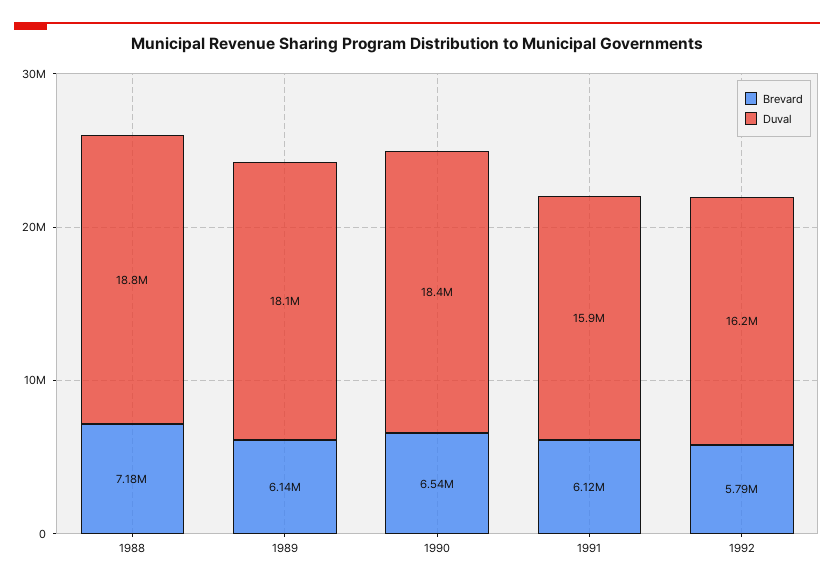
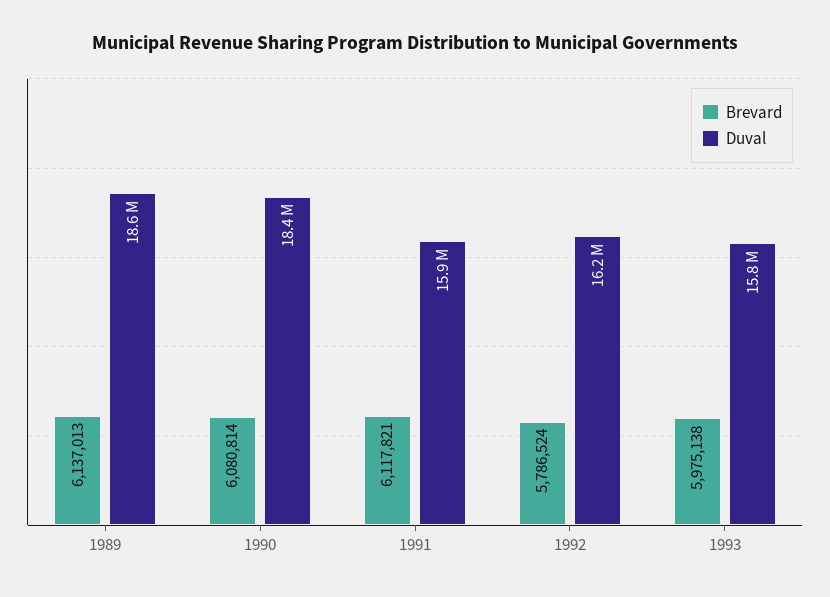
Brevard, 1988: 7180000 -> none
Duval, 1988: 18800000 -> none
Duval, 1989: 18100000 -> 18600000
Brevard, 1990: 6540000 -> 6080814
Brevard, 1993: none -> 5975138
Duval, 1993: none -> 15800000

